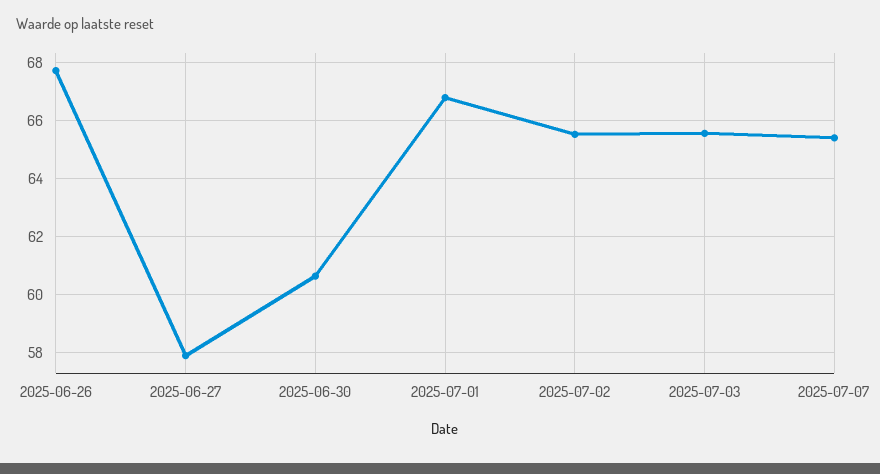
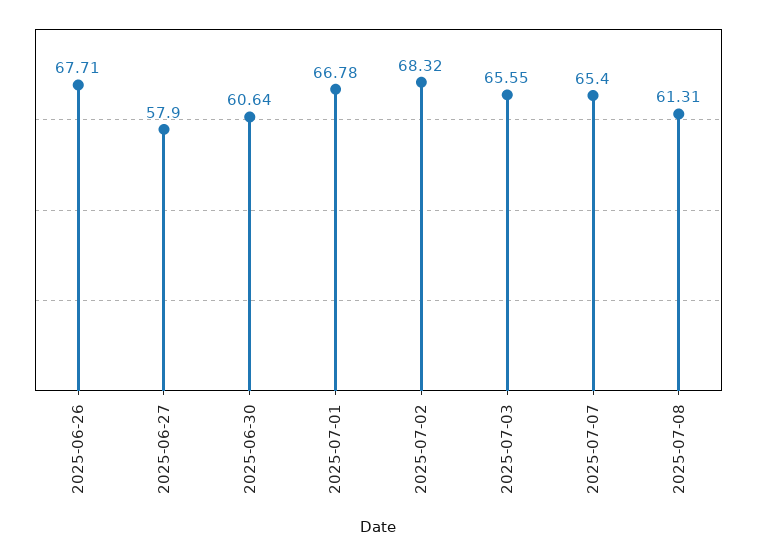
2025-07-02: 65.5 -> 68.32
2025-07-08: none -> 61.31

